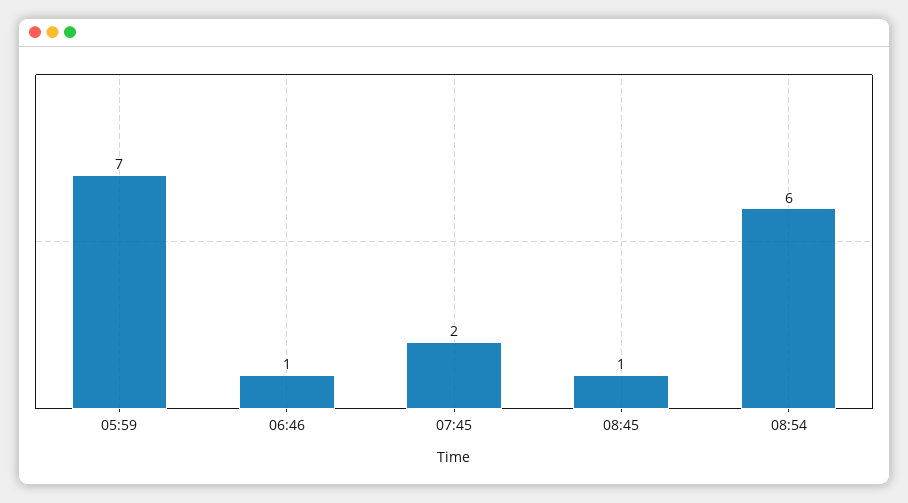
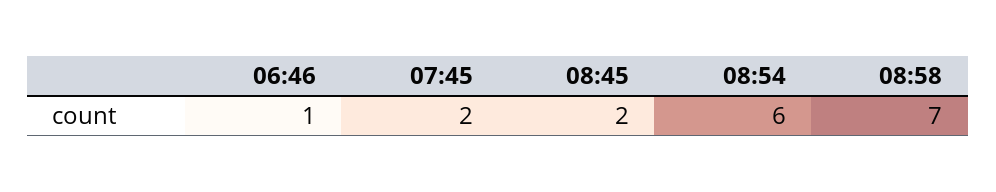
05:59: 7 -> none
08:45: 1 -> 2
08:58: none -> 7

